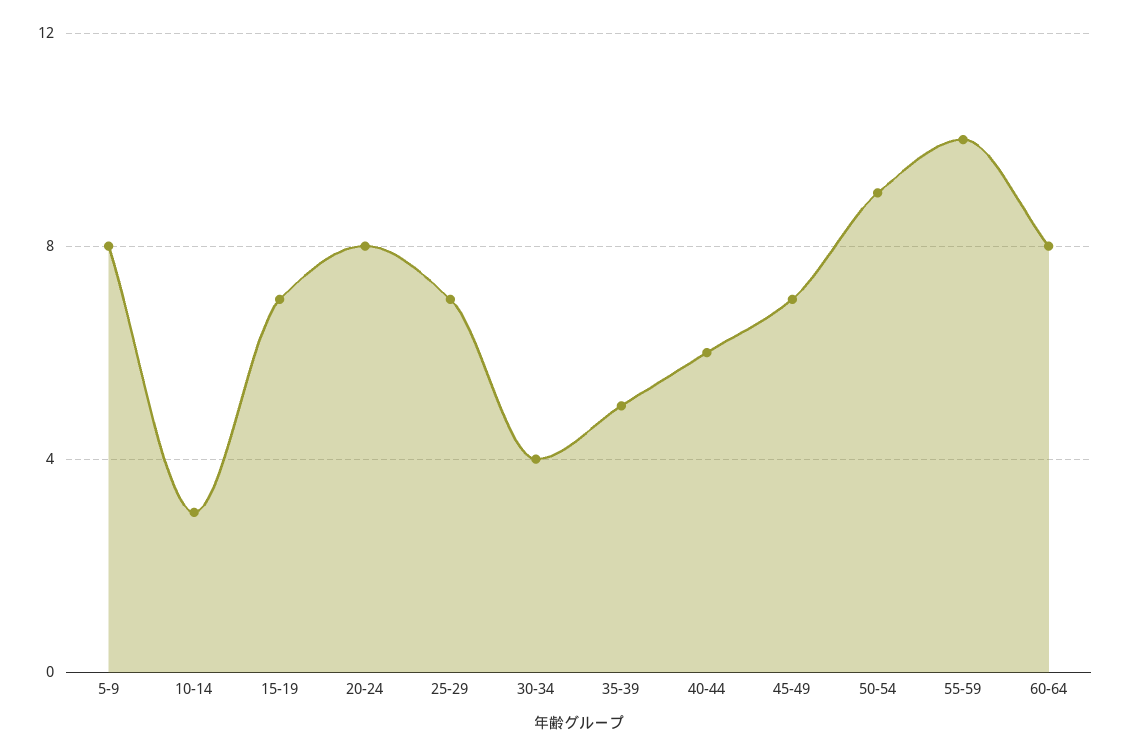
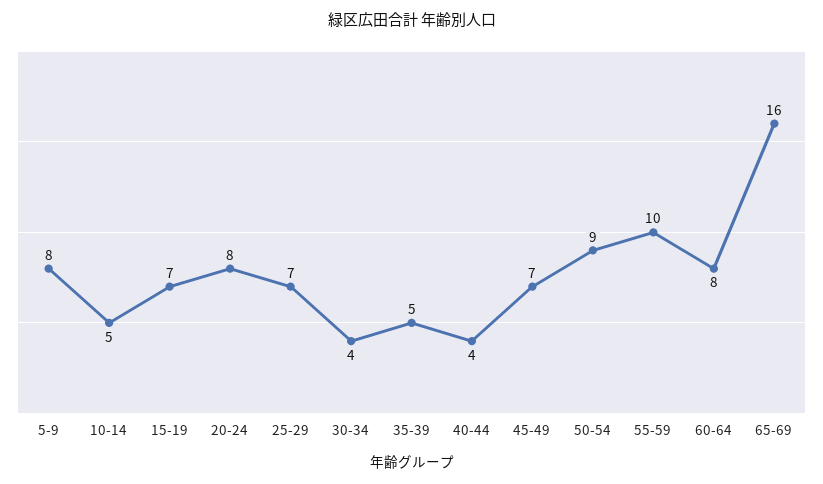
10-14: 3 -> 5
40-44: 6 -> 4
65-69: none -> 16

